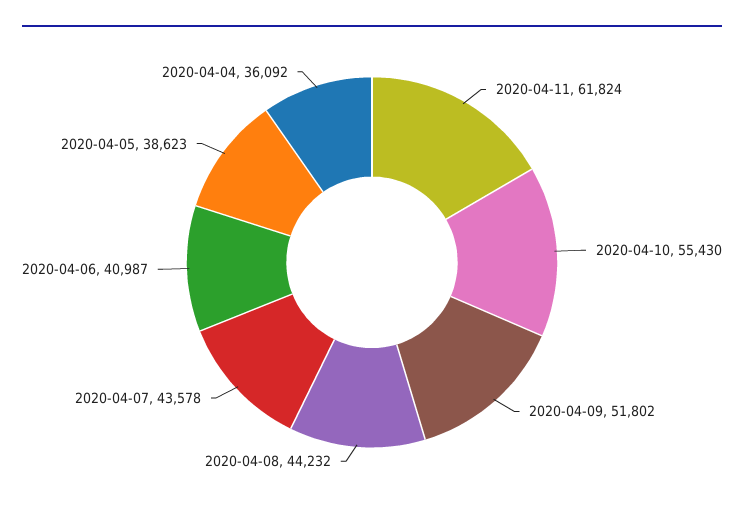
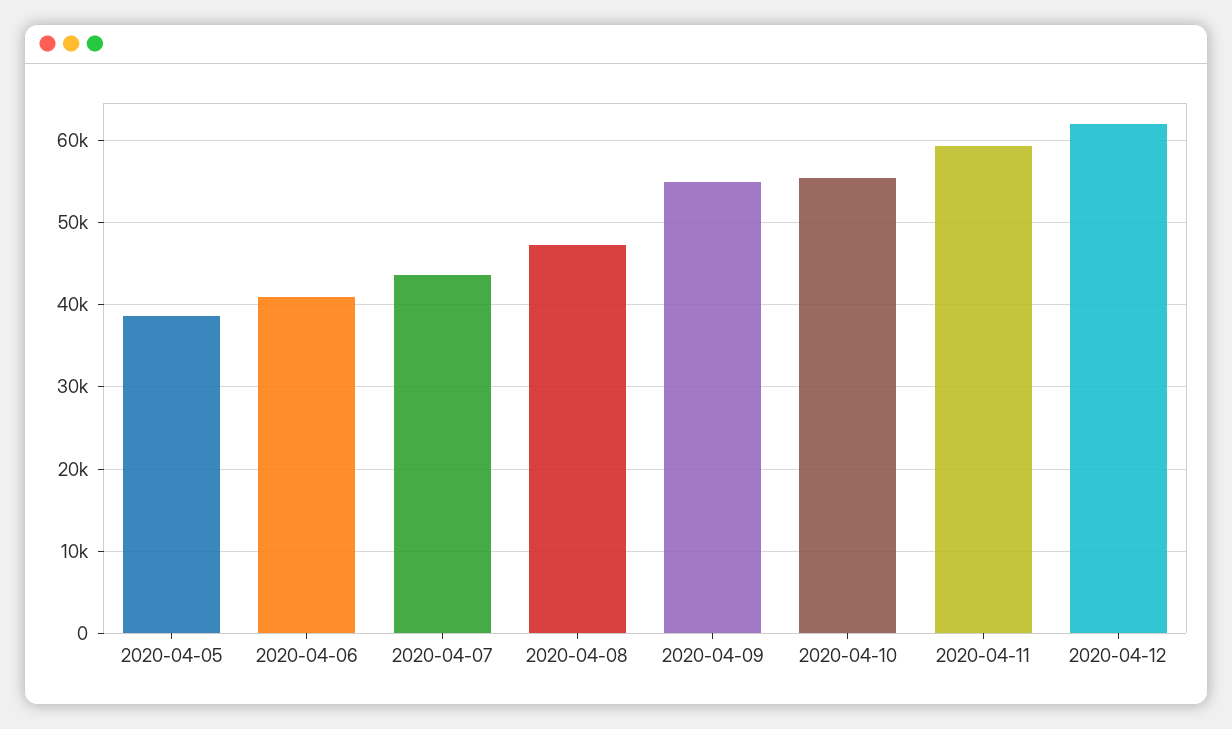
2020-04-11: 61824 -> 59000
2020-04-09: 51802 -> 55000
2020-04-08: 44232 -> 47000
2020-04-04: 36092 -> none
2020-04-12: none -> 62000

